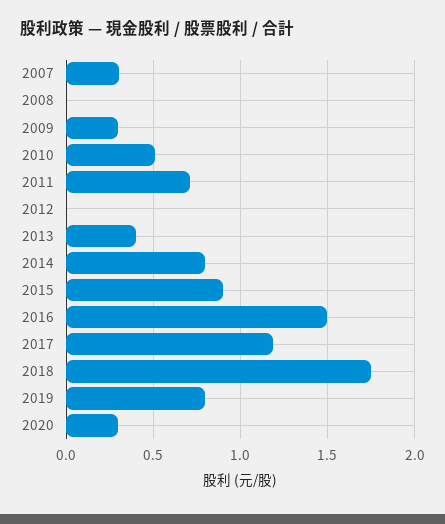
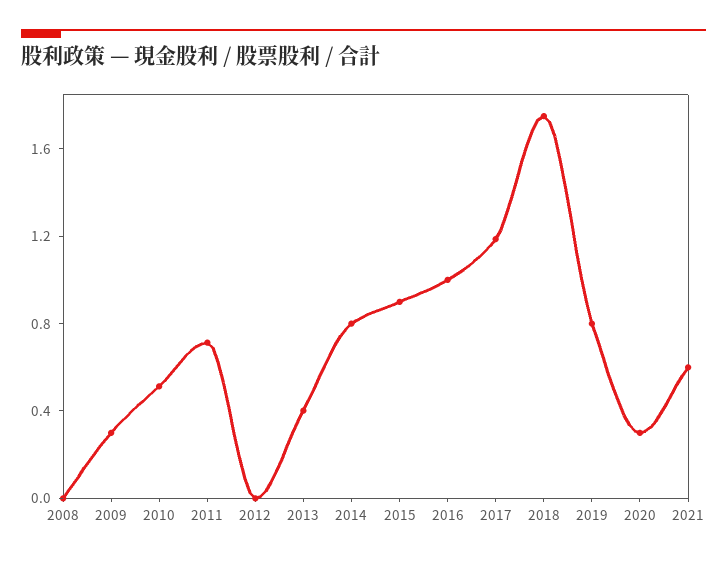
2007: 0.3 -> none
2016: 1.5 -> 1
2021: none -> 0.6

